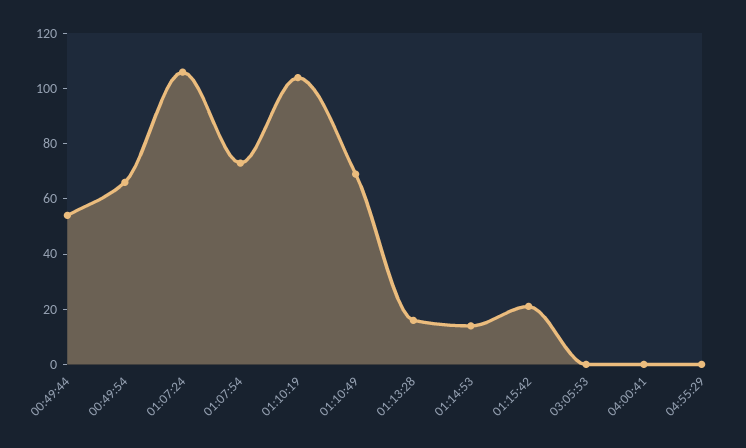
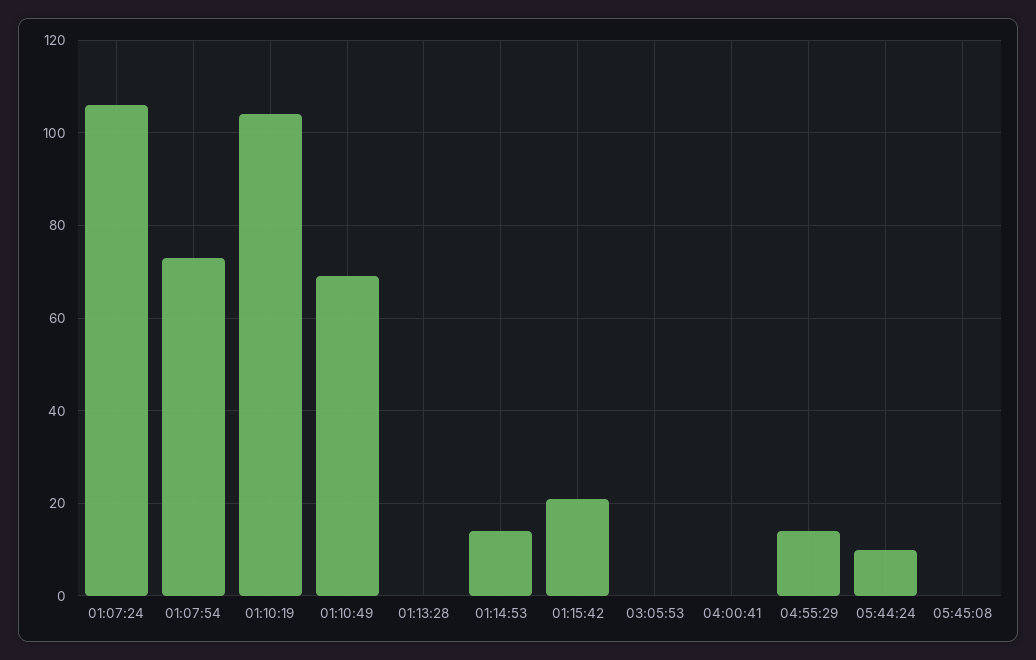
00:49:44: 55 -> none
00:49:54: 65 -> none
01:13:28: 15 -> 0
04:55:29: 0 -> 15
05:44:24: none -> 10
05:45:08: none -> 0

